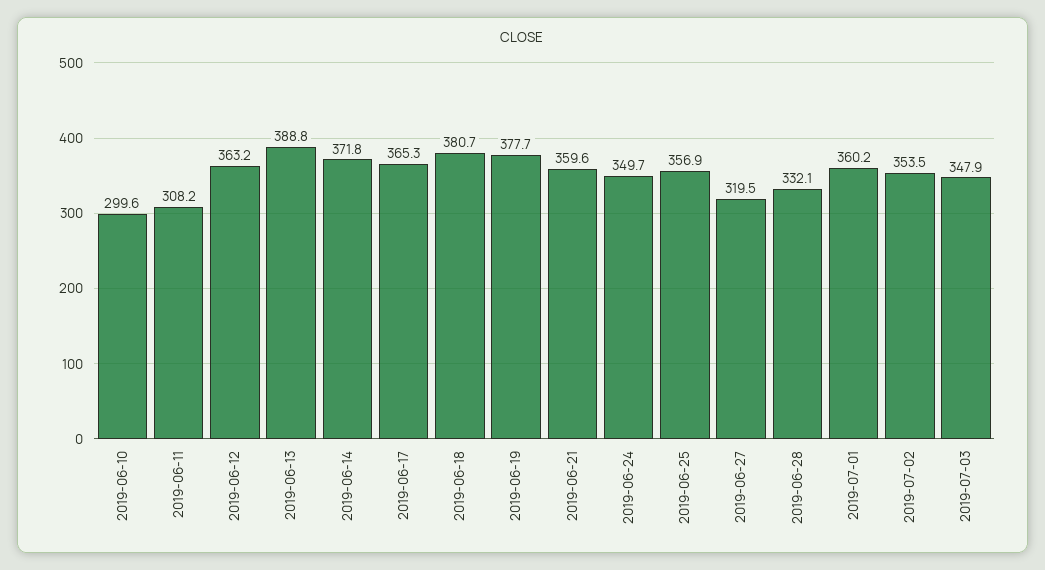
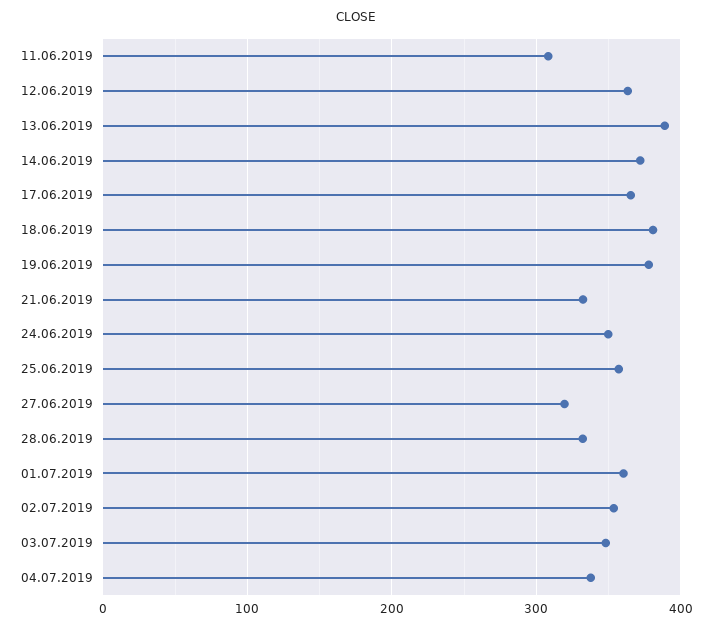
2019-06-10: 299.6 -> none
2019-06-21: 359.6 -> 330
04.07.2019: none -> 340

